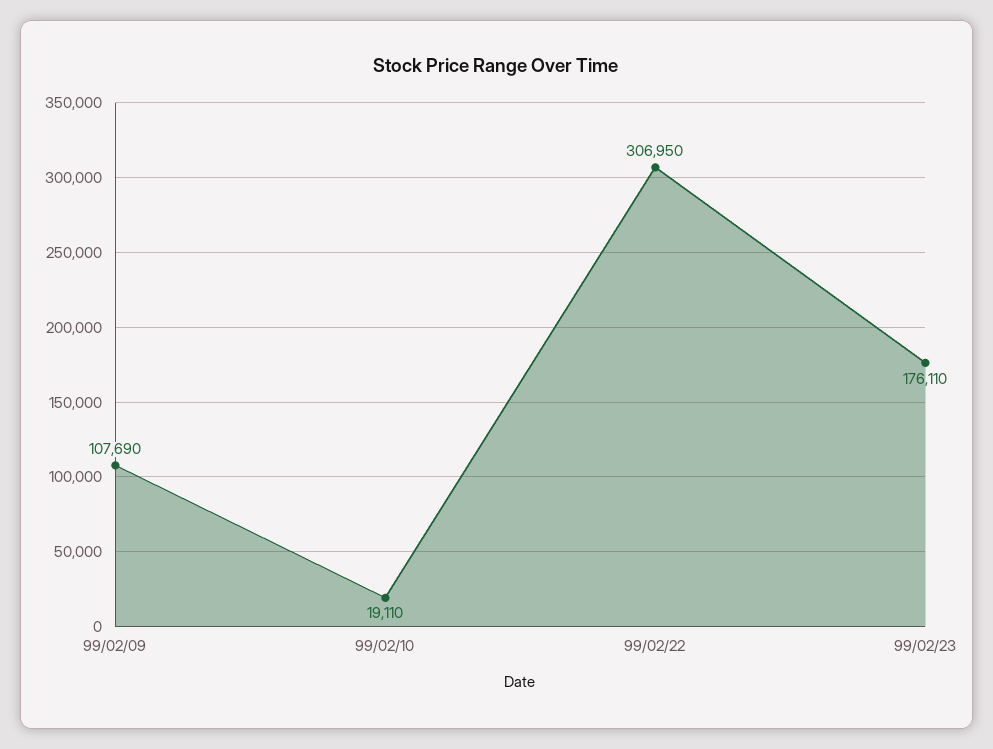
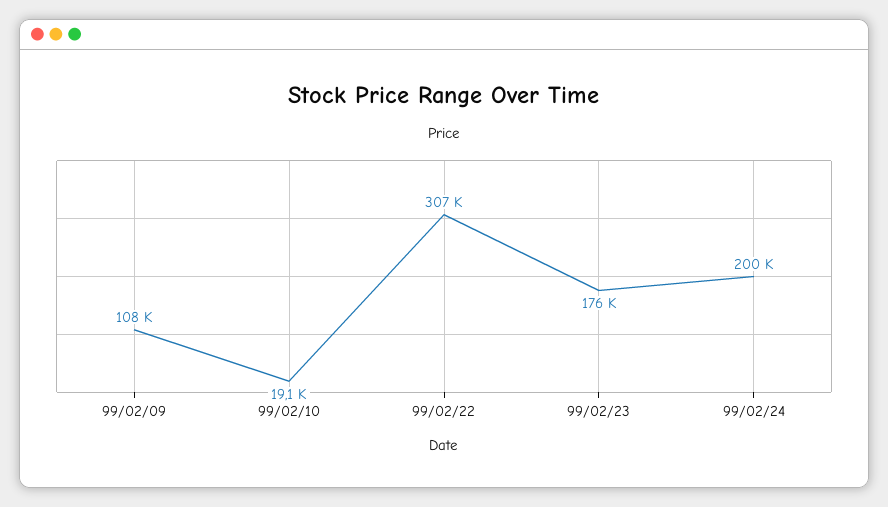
99/02/24: none -> 200000

